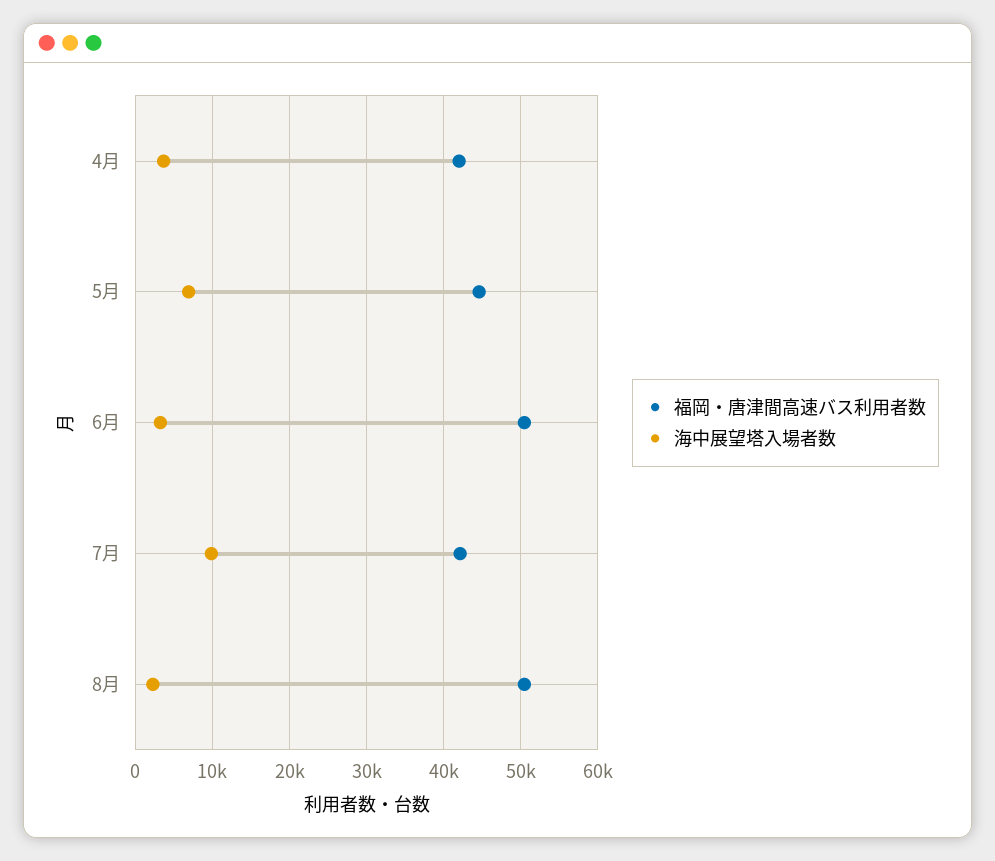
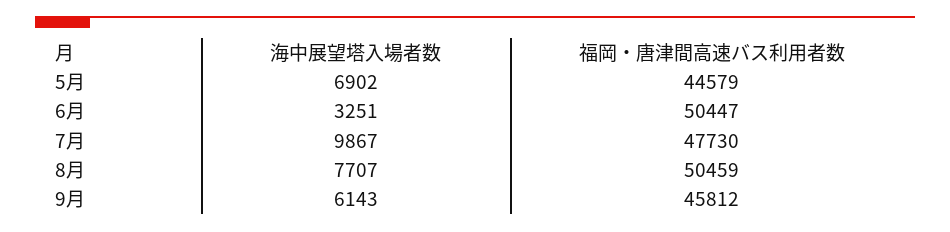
福岡・唐津間高速バス利用者数, 4月: 42000 -> none
海中展望塔入場者数, 4月: 4000 -> none
福岡・唐津間高速バス利用者数, 7月: 42000 -> 47730
海中展望塔入場者数, 8月: 2000 -> 7707
海中展望塔入場者数, 9月: none -> 6143
福岡・唐津間高速バス利用者数, 9月: none -> 45812

